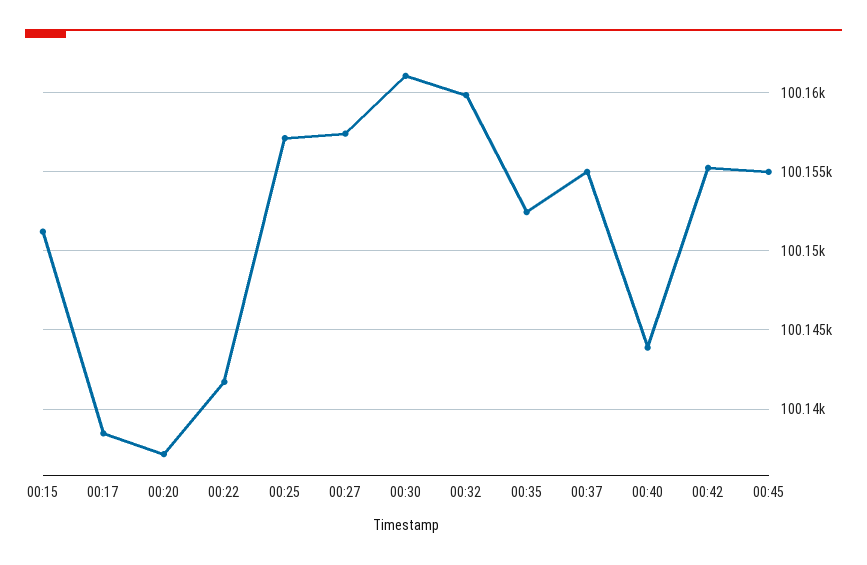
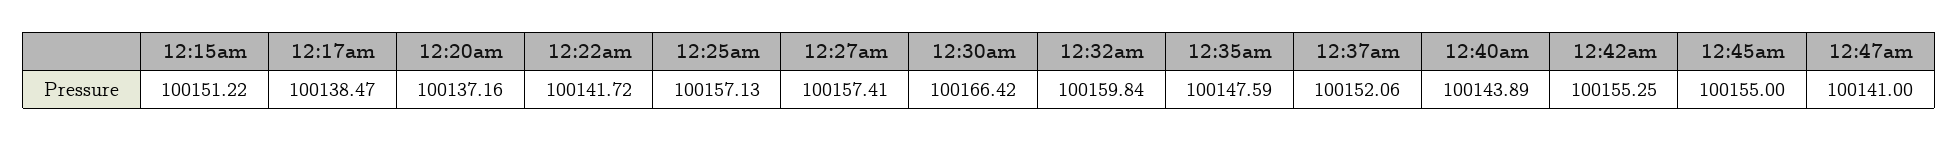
00:30: 100161 -> 100166.42
00:35: 100152.5 -> 100147.59
00:37: 100155 -> 100152.06
12:47am: none -> 100141

